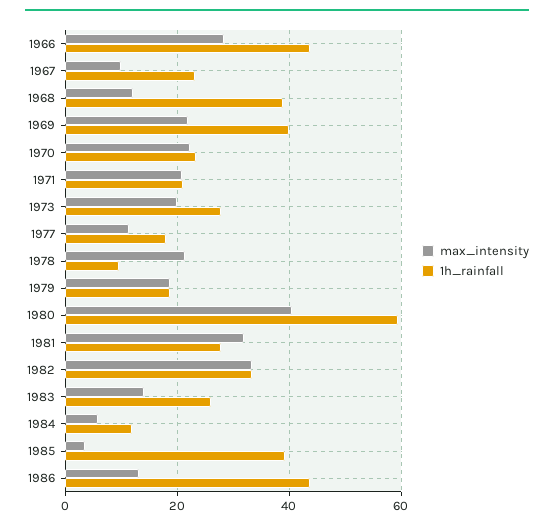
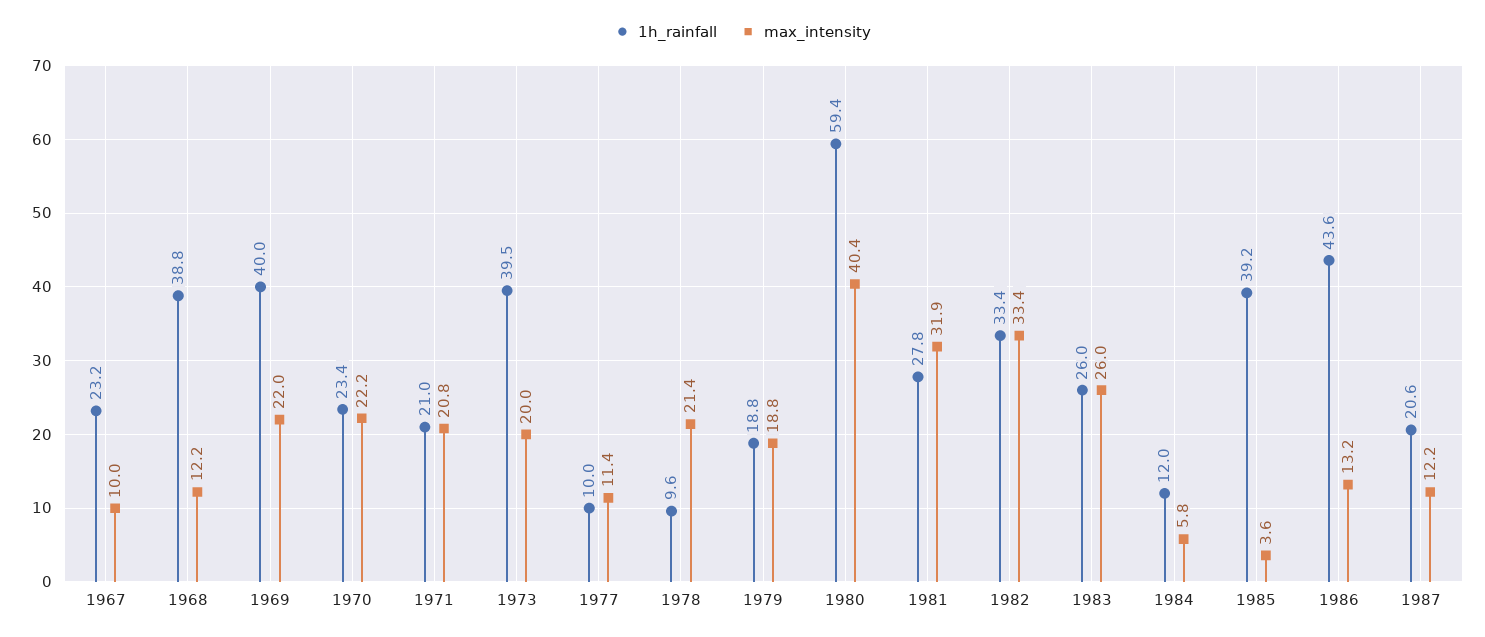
max_intensity, 1966: 28 -> none
1h_rainfall, 1966: 44 -> none
1h_rainfall, 1973: 28 -> 39.5
1h_rainfall, 1977: 18 -> 10
max_intensity, 1983: 14 -> 26
1h_rainfall, 1987: none -> 20.6
max_intensity, 1987: none -> 12.2

